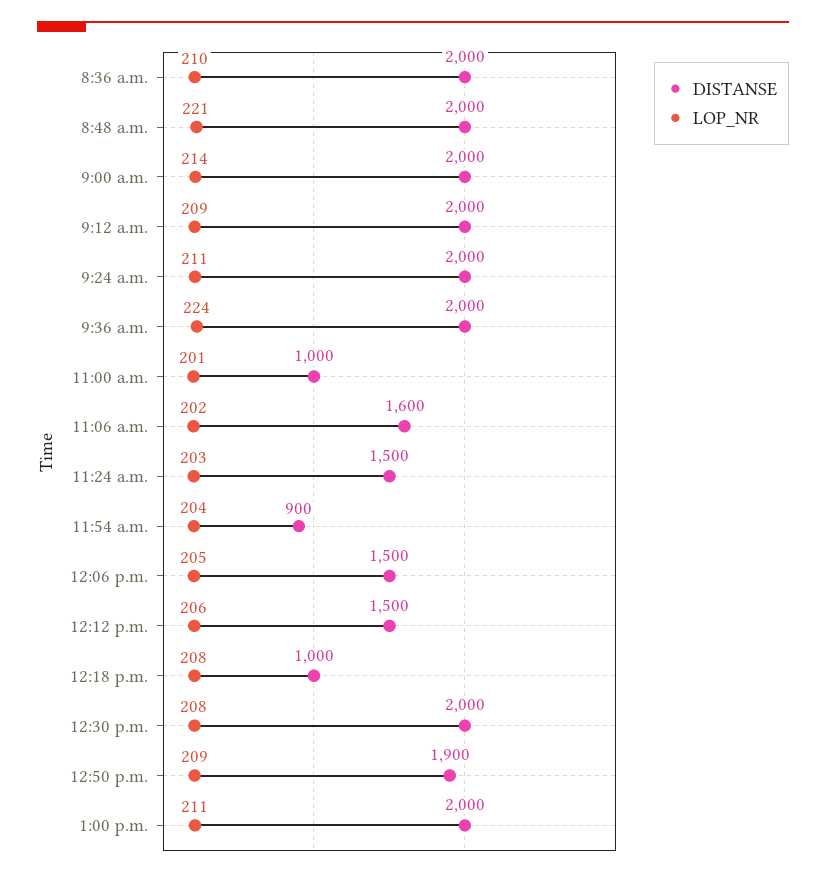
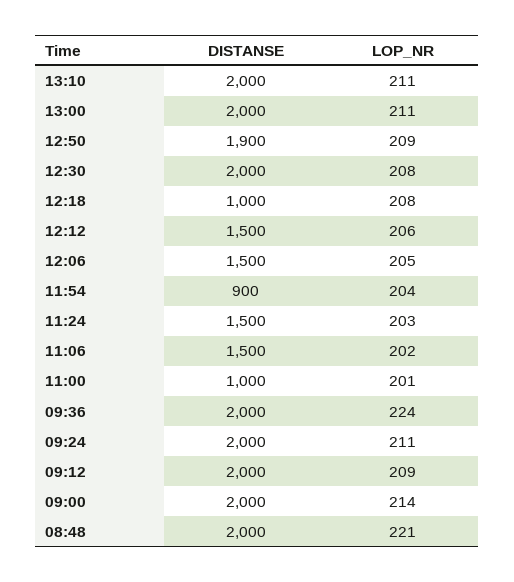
DISTANSE, 8:36 a.m.: 2000 -> none
LOP_NR, 8:36 a.m.: 210 -> none
DISTANSE, 11:06 a.m.: 1600 -> 1500
DISTANSE, 13:10: none -> 2000
LOP_NR, 13:10: none -> 211

